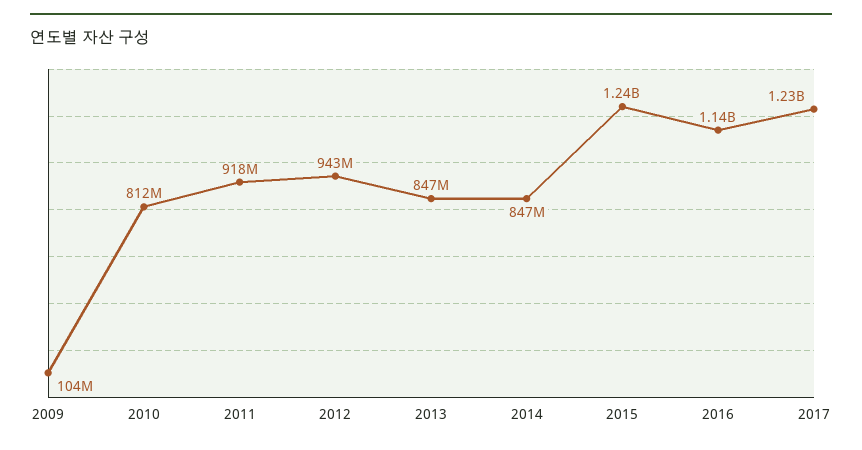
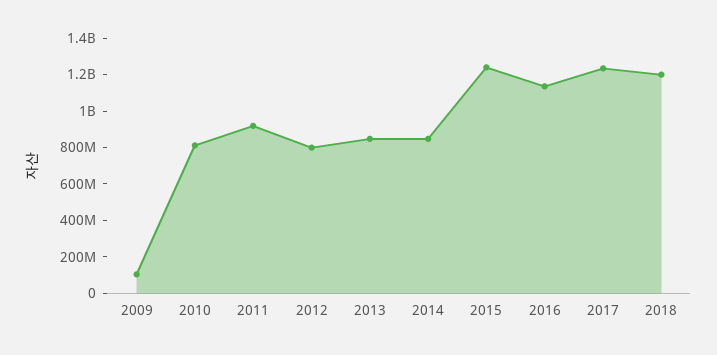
2012: 943000000 -> 800000000
2018: none -> 1200000000

